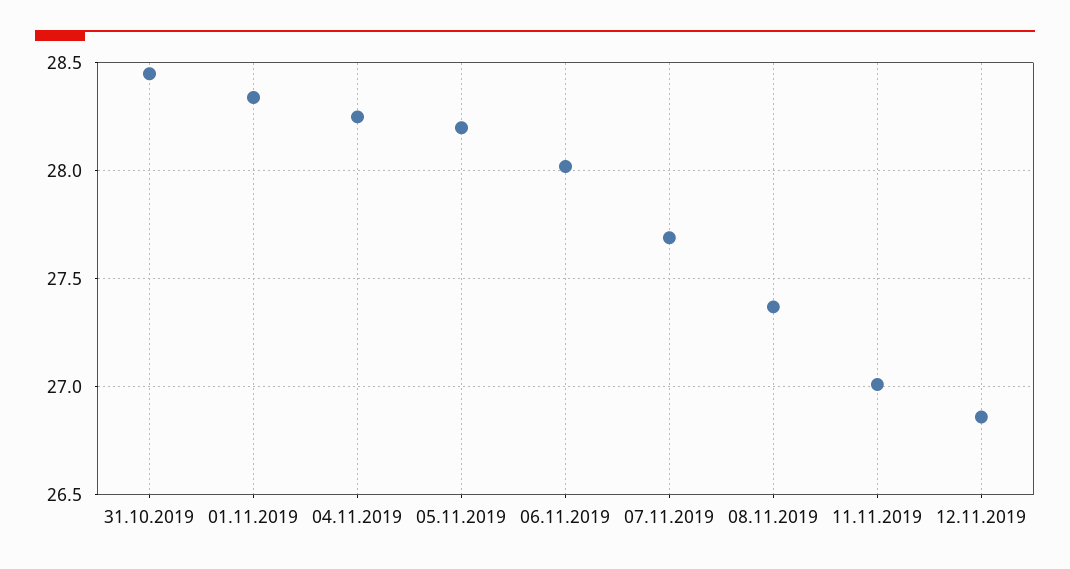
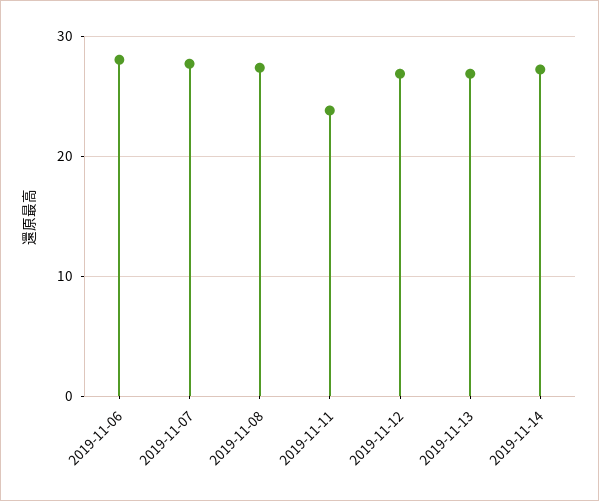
31.10.2019: 28.45 -> none
01.11.2019: 28.35 -> none
04.11.2019: 28.25 -> none
05.11.2019: 28.2 -> none
11.11.2019: 27 -> 24
2019-11-13: none -> 27
2019-11-14: none -> 27

